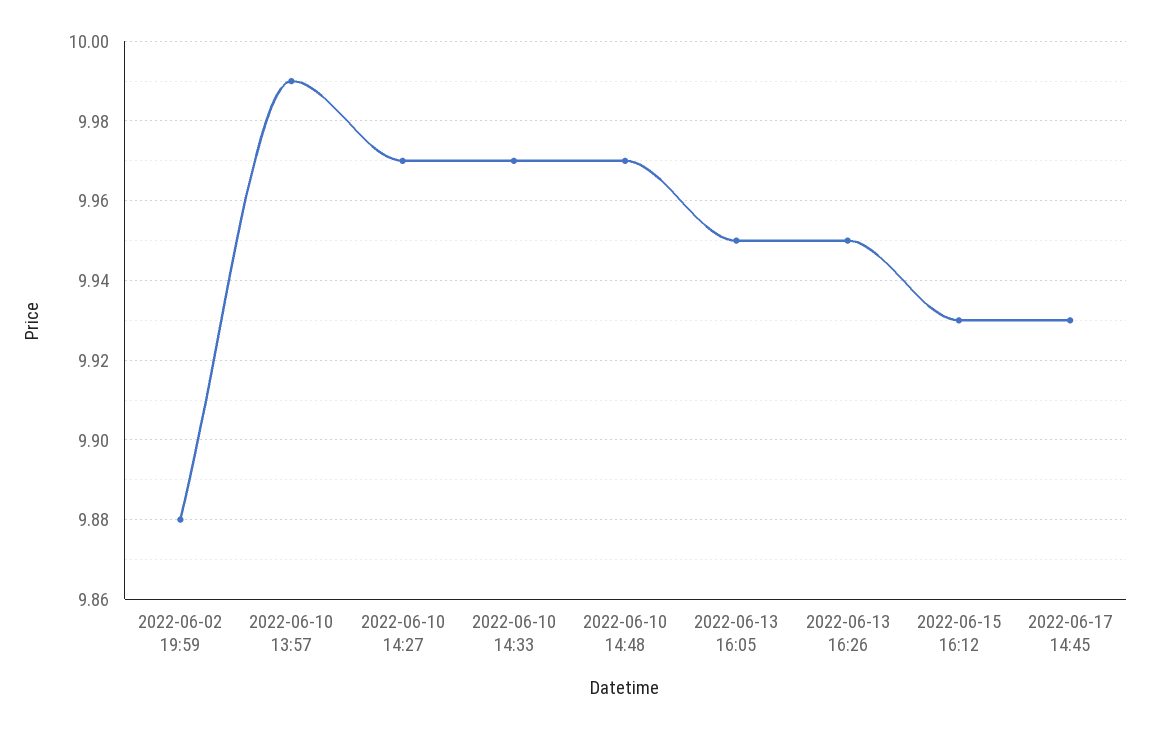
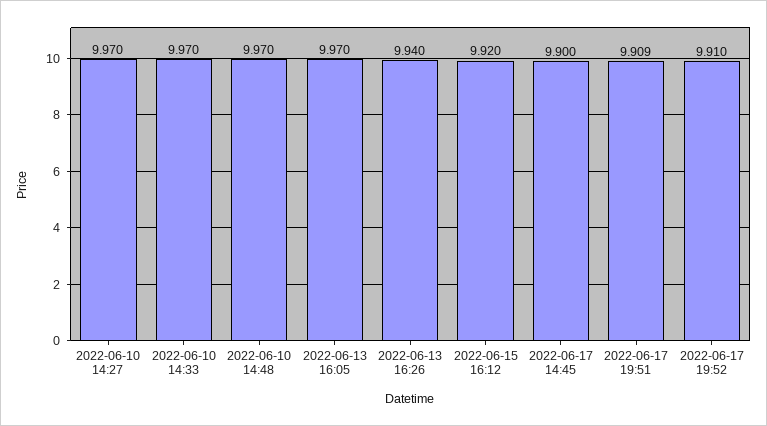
2022-06-02 19:59: 9.88 -> none
2022-06-10 13:57: 9.99 -> none
2022-06-13 16:05: 9.95 -> 9.97
2022-06-13 16:26: 9.95 -> 9.94
2022-06-15 16:12: 9.93 -> 9.92
2022-06-17 14:45: 9.93 -> 9.9
2022-06-17 19:51: none -> 9.909
2022-06-17 19:52: none -> 9.91

